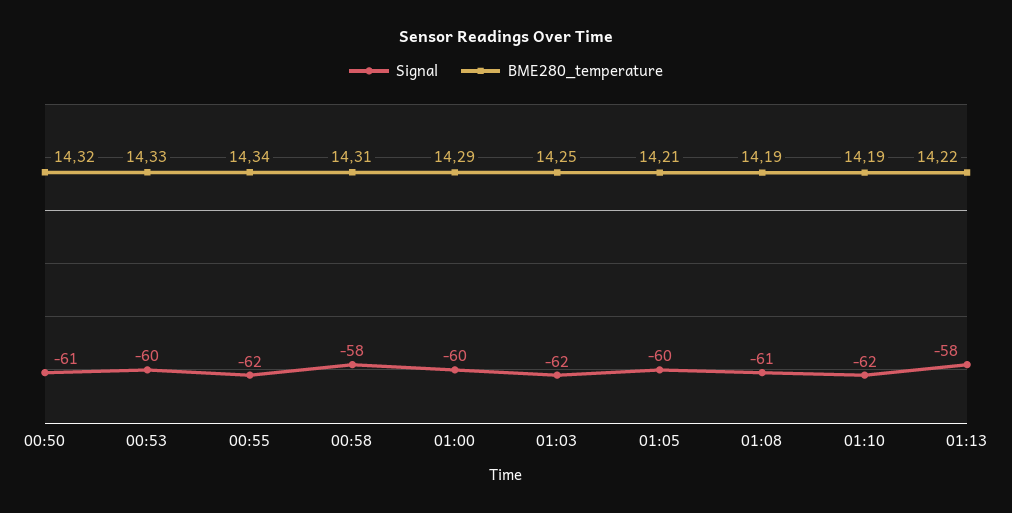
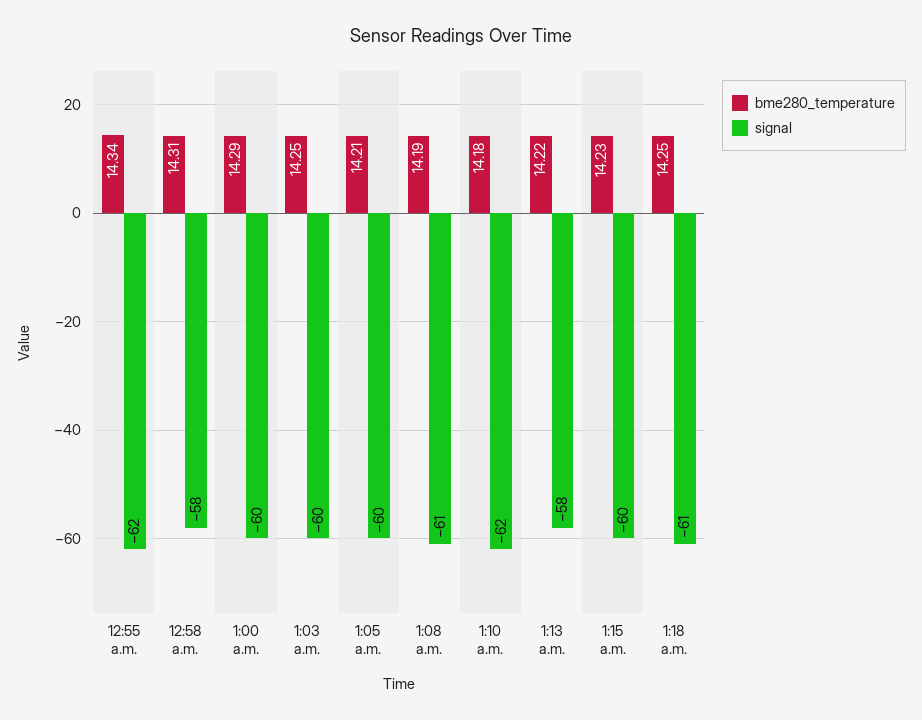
Signal, 00:50: -61 -> none
BME280_temperature, 00:50: 14.32 -> none
Signal, 00:53: -60 -> none
BME280_temperature, 00:53: 14.33 -> none
Signal, 01:03: -62 -> -60
BME280_temperature, 01:10: 14.19 -> 14.18
BME280_temperature, 1:15 a.m.: none -> 14.23
Signal, 1:15 a.m.: none -> -60
BME280_temperature, 1:18 a.m.: none -> 14.25
Signal, 1:18 a.m.: none -> -61

